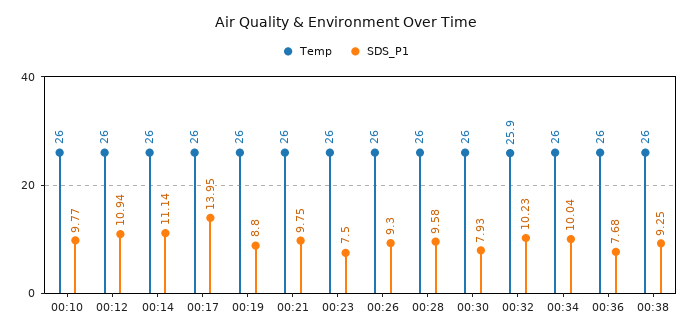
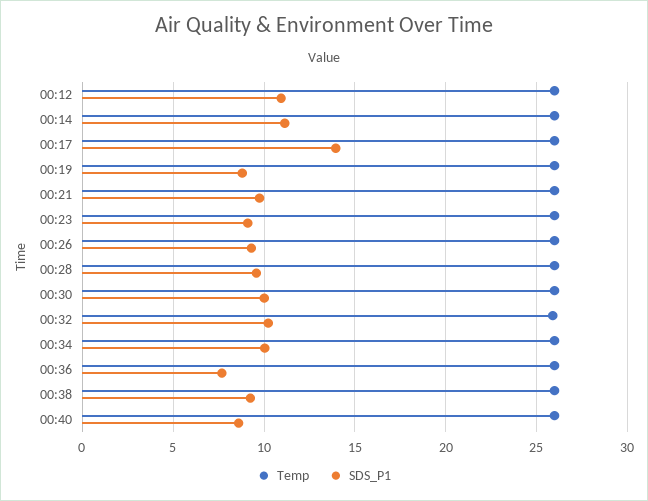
Temp, 00:10: 26 -> none
SDS_P1, 00:10: 9.77 -> none
SDS_P1, 00:23: 7.5 -> 9
SDS_P1, 00:30: 7.93 -> 10
Temp, 00:40: none -> 26
SDS_P1, 00:40: none -> 8.5

